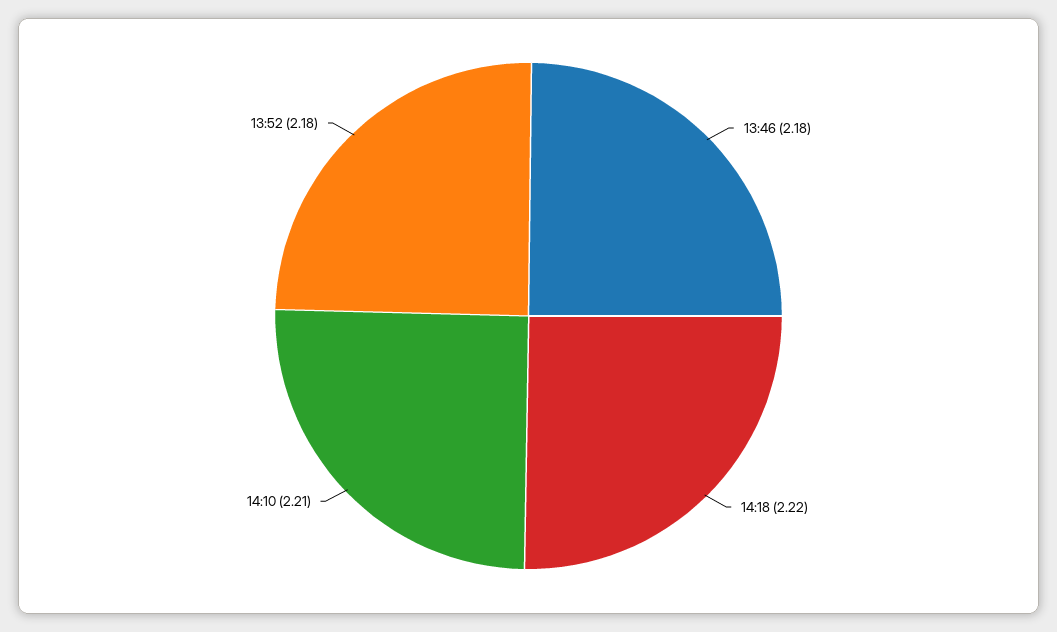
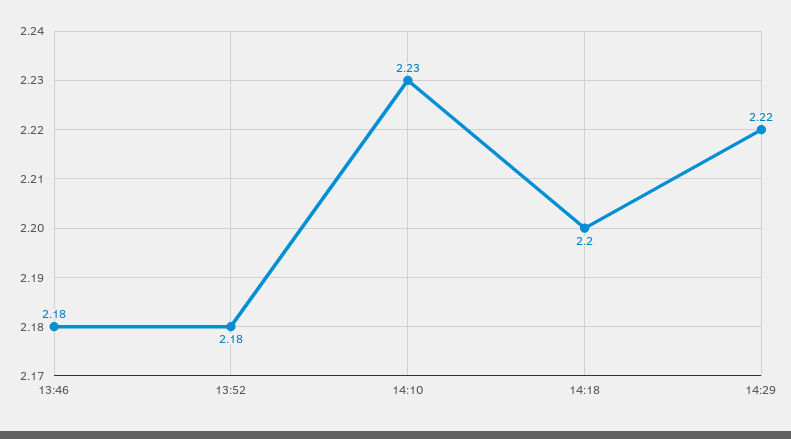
14:18: 2.22 -> 2.2
14:10: 2.21 -> 2.23
14:29: none -> 2.22

